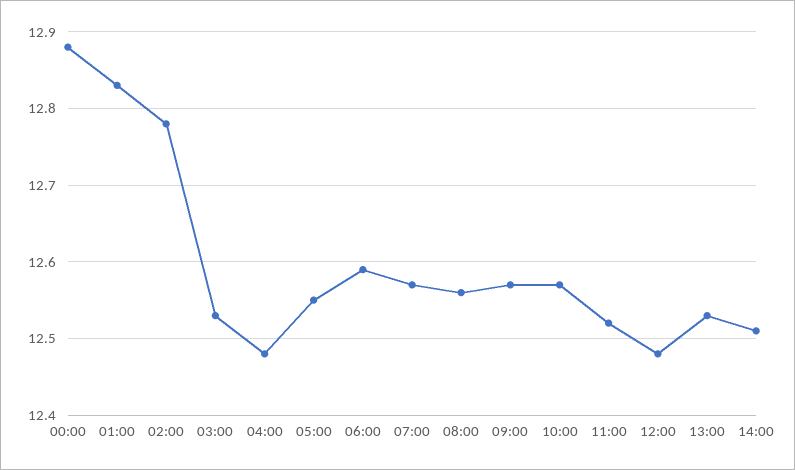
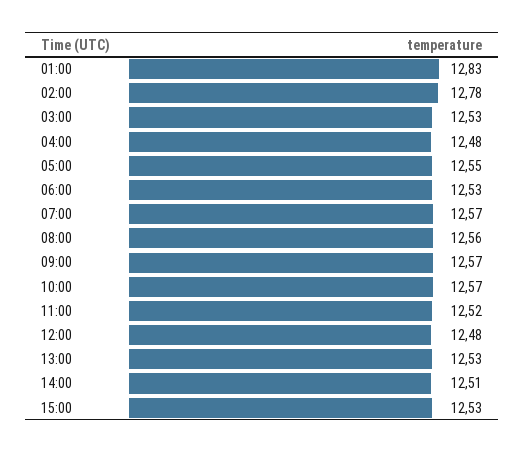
00:00: 12.88 -> none
06:00: 12.59 -> 12.53
15:00: none -> 12.53

